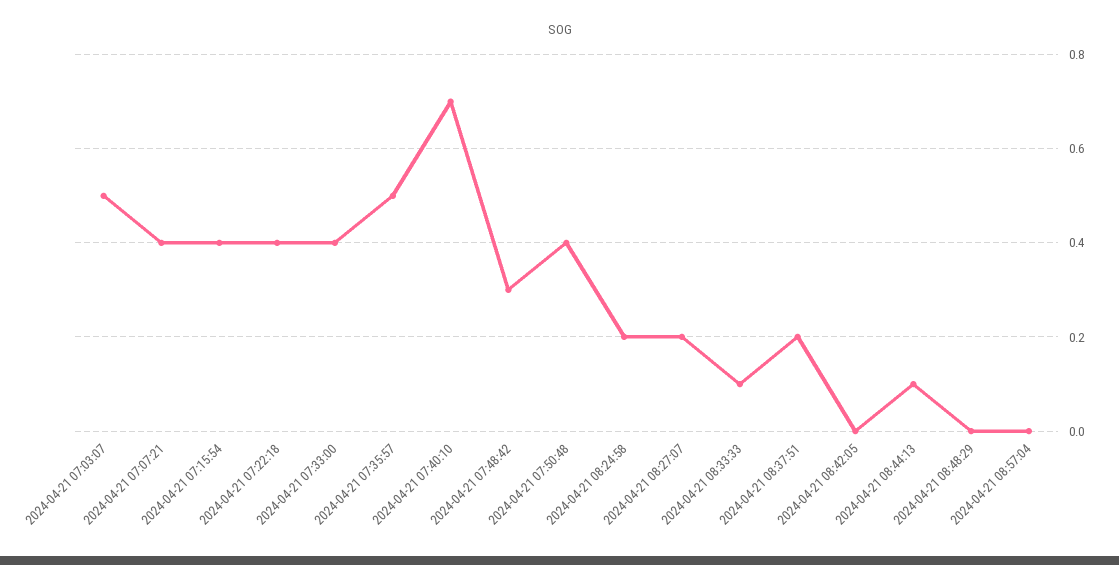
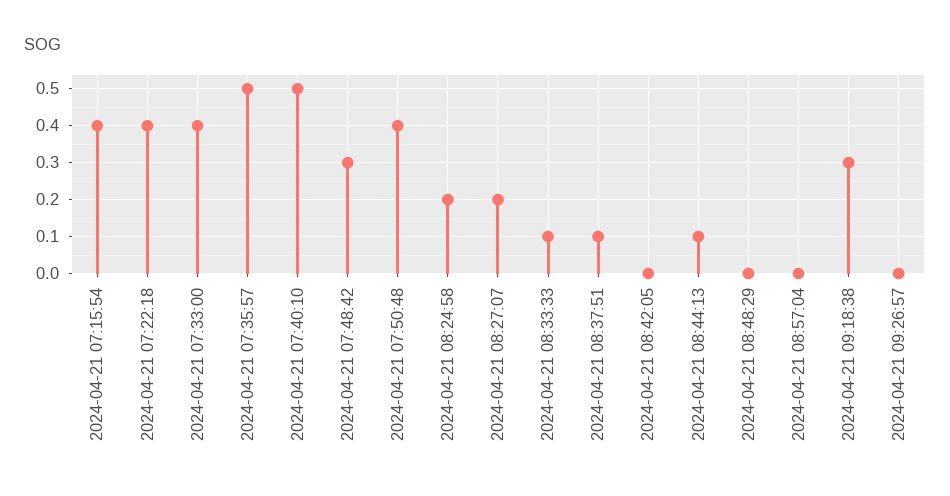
2024-04-21 07:03:07: 0.5 -> none
2024-04-21 07:07:21: 0.4 -> none
2024-04-21 07:40:10: 0.7 -> 0.5
2024-04-21 08:37:51: 0.2 -> 0.1
2024-04-21 09:18:38: none -> 0.3
2024-04-21 09:26:57: none -> 0

